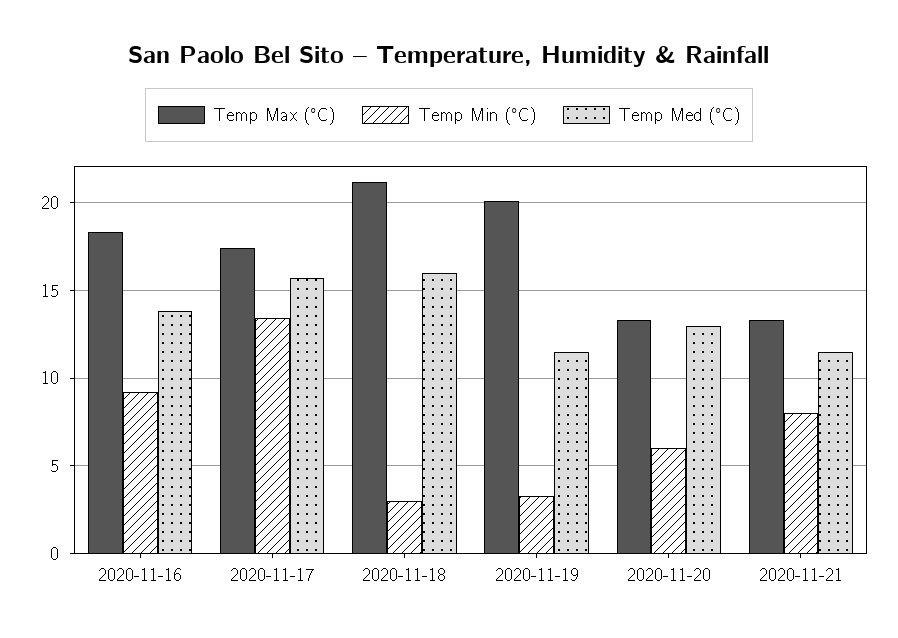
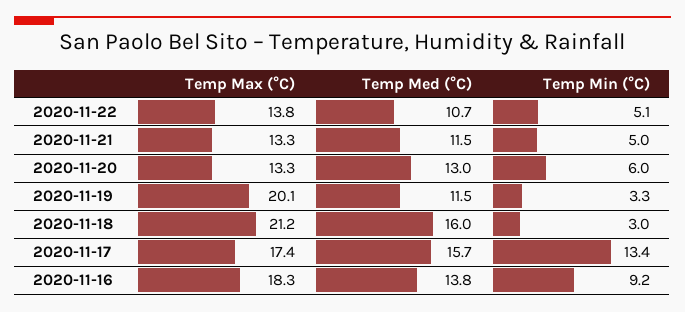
Temp Min (°C), 2020-11-21: 8 -> 5
Temp Max (°C), 2020-11-22: none -> 13.8
Temp Med (°C), 2020-11-22: none -> 10.7
Temp Min (°C), 2020-11-22: none -> 5.1

